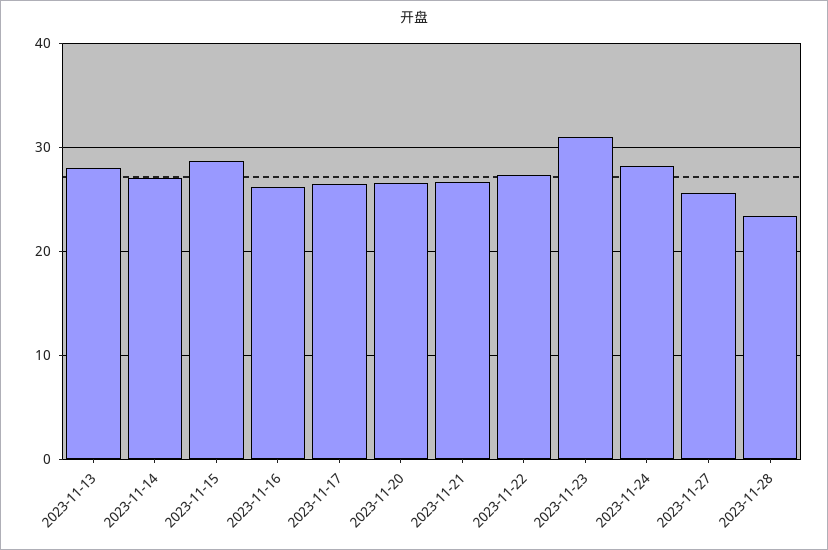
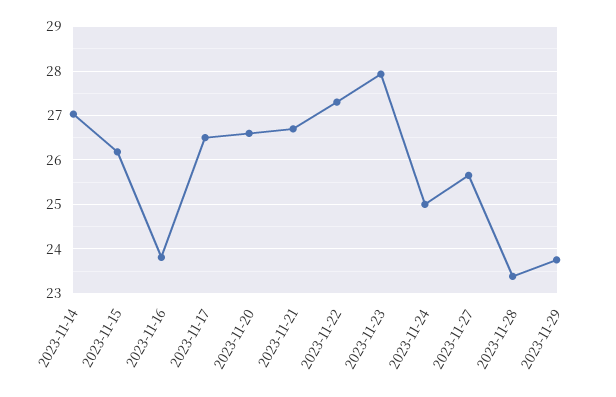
2023-11-13: 28 -> none
2023-11-15: 29 -> 26.2
2023-11-16: 26 -> 23.8
2023-11-23: 31 -> 28
2023-11-24: 28 -> 25
2023-11-29: none -> 23.8

